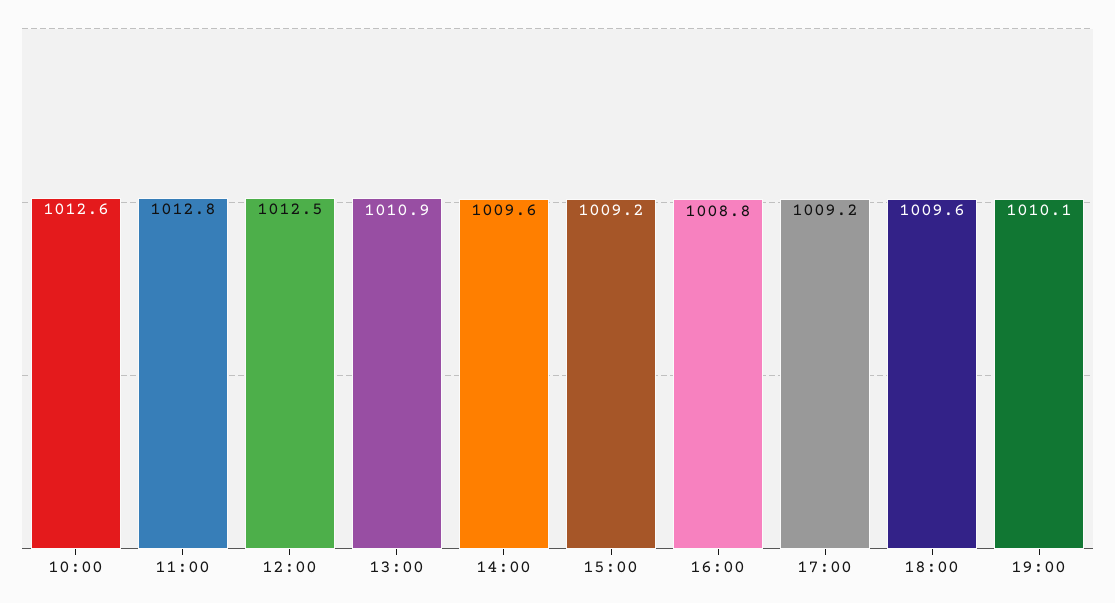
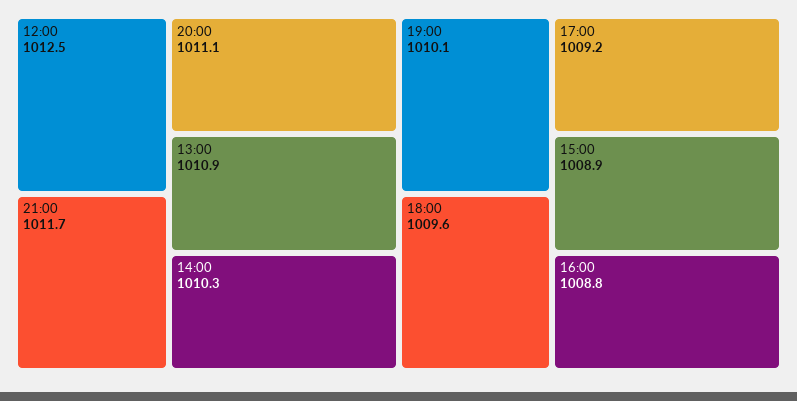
10:00: 1012.6 -> none
11:00: 1012.8 -> none
14:00: 1009.6 -> 1010.3
15:00: 1009.2 -> 1008.9
21:00: none -> 1011.7
20:00: none -> 1011.1

